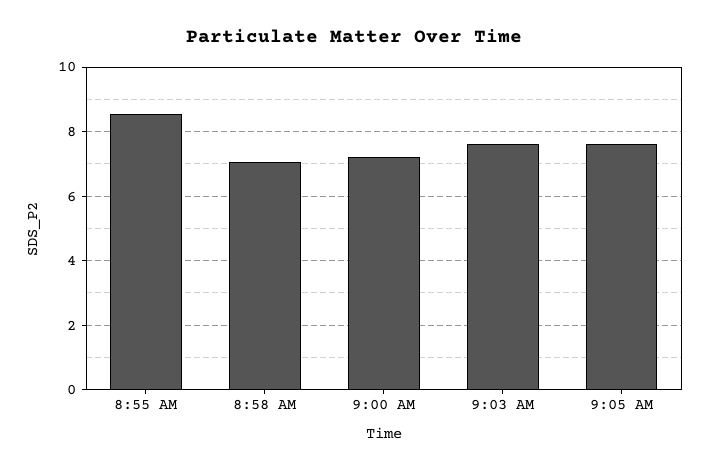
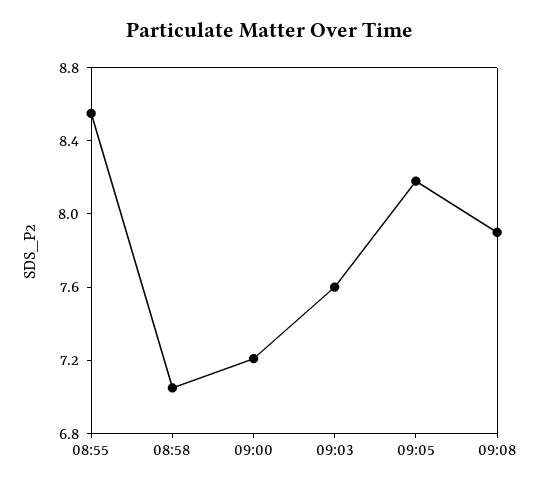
9:05 AM: 7.6 -> 8.2
09:08: none -> 7.9

